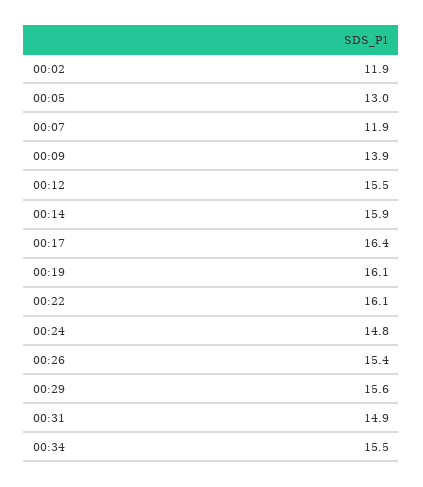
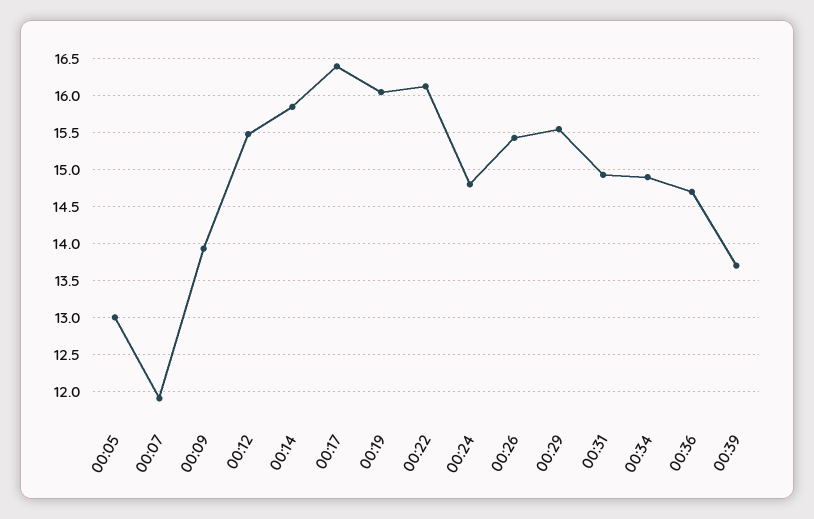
00:02: 11.9 -> none
00:34: 15.5 -> 14.9
00:36: none -> 14.7
00:39: none -> 13.7

